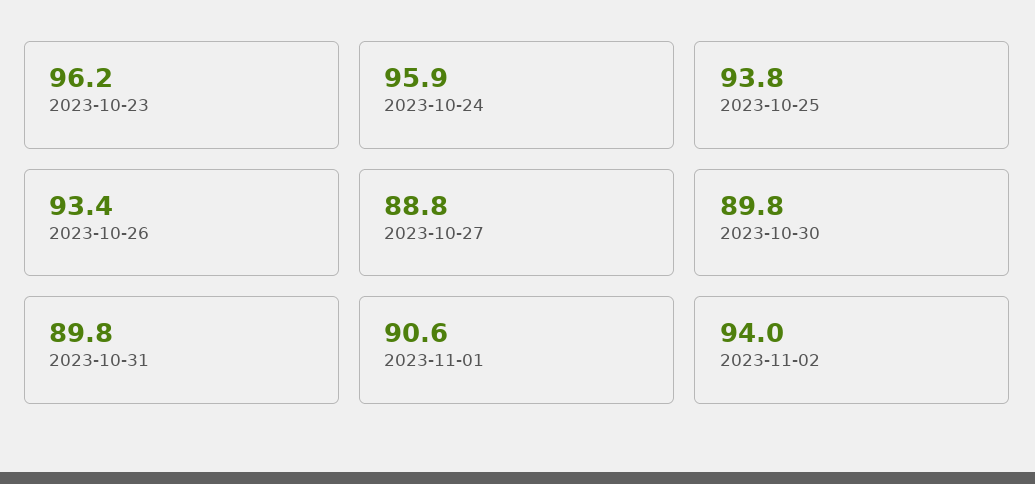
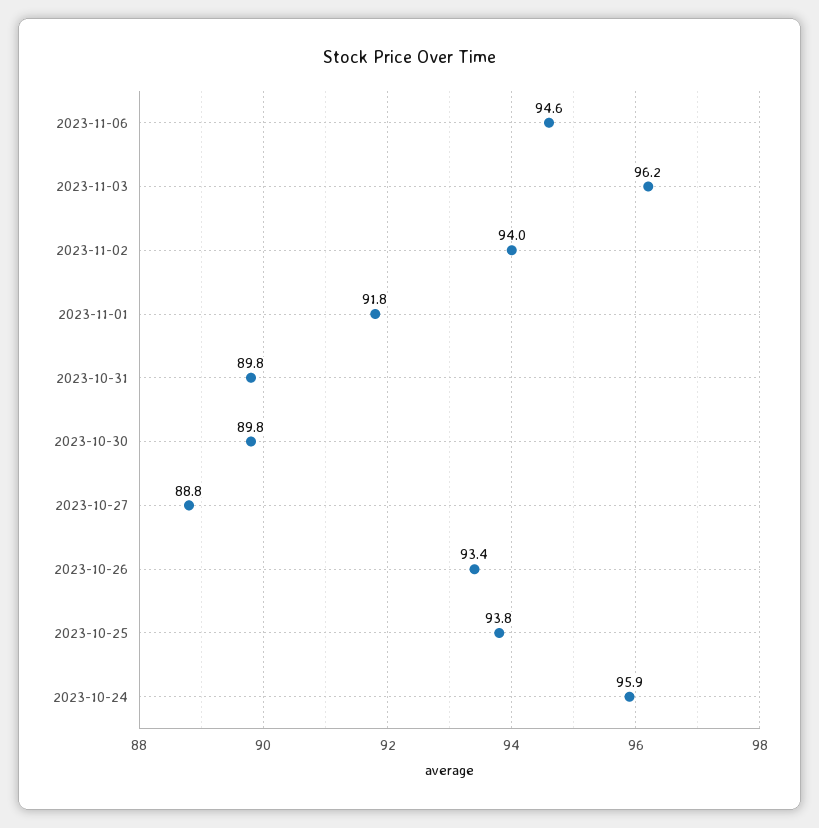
2023-10-23: 96.2 -> none
2023-11-01: 90.6 -> 91.8
2023-11-06: none -> 94.6
2023-11-03: none -> 96.2

